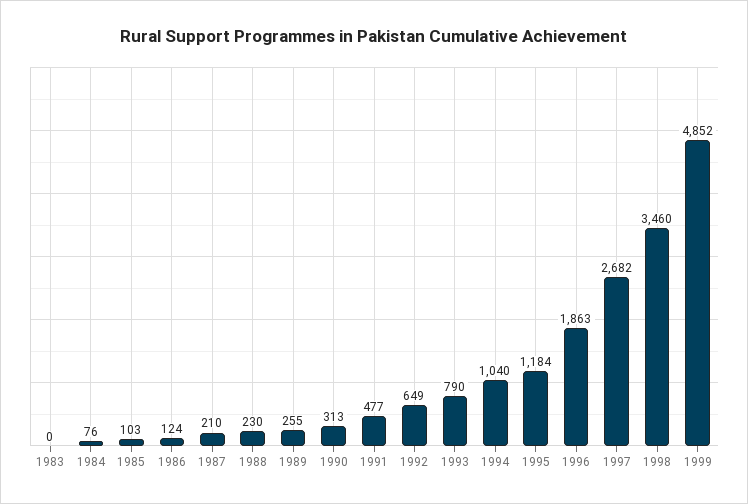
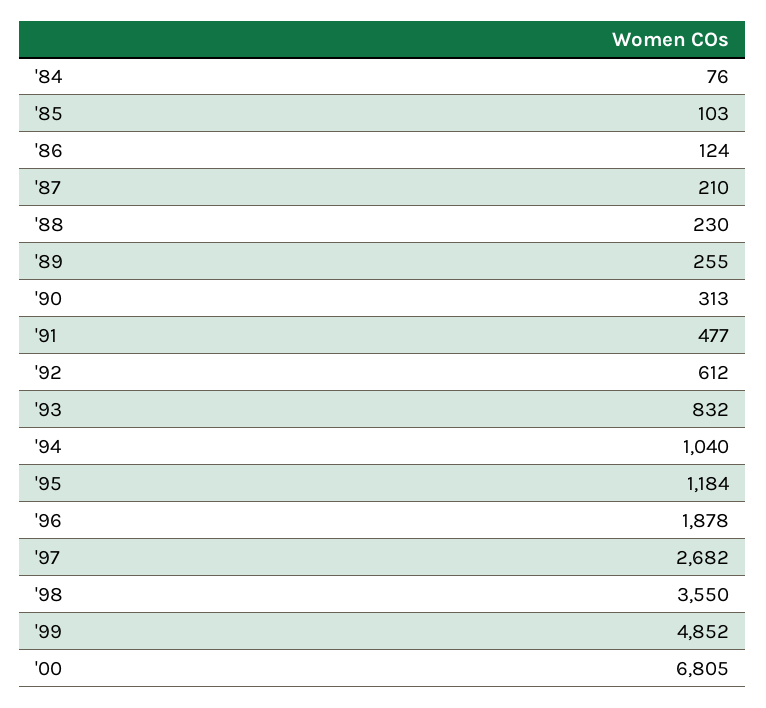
1983: 0 -> none
1992: 649 -> 612
1993: 790 -> 832
1996: 1863 -> 1878
1998: 3460 -> 3550
'00: none -> 6805

